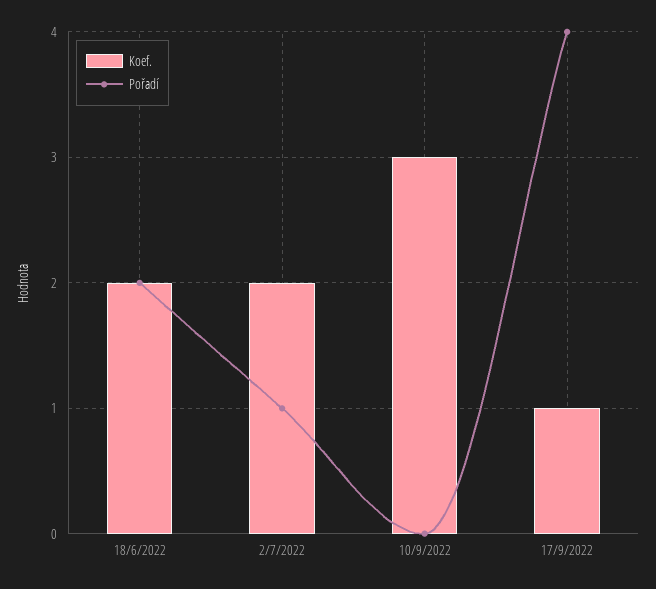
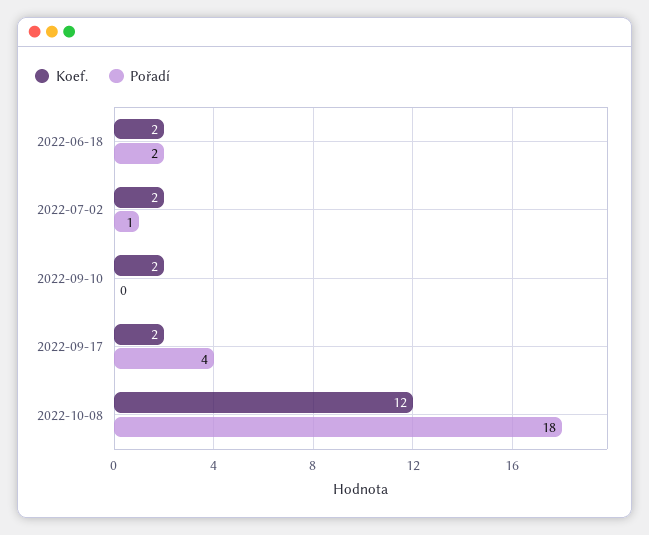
Koef., 10/9/2022: 3 -> 2
Koef., 17/9/2022: 1 -> 2
Koef., 2022-10-08: none -> 12
Pořadí, 2022-10-08: none -> 18

